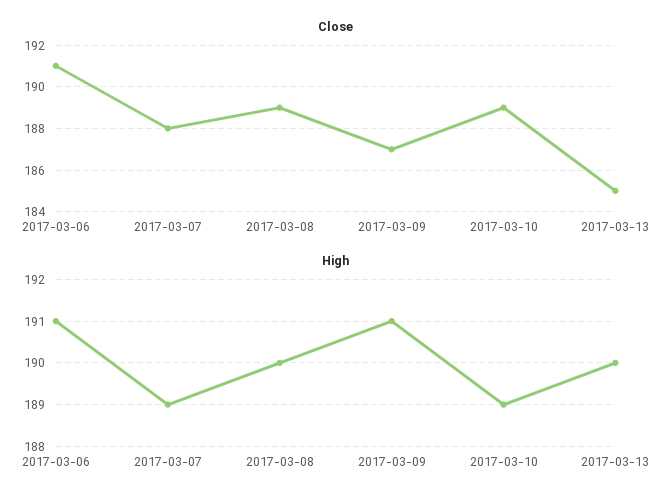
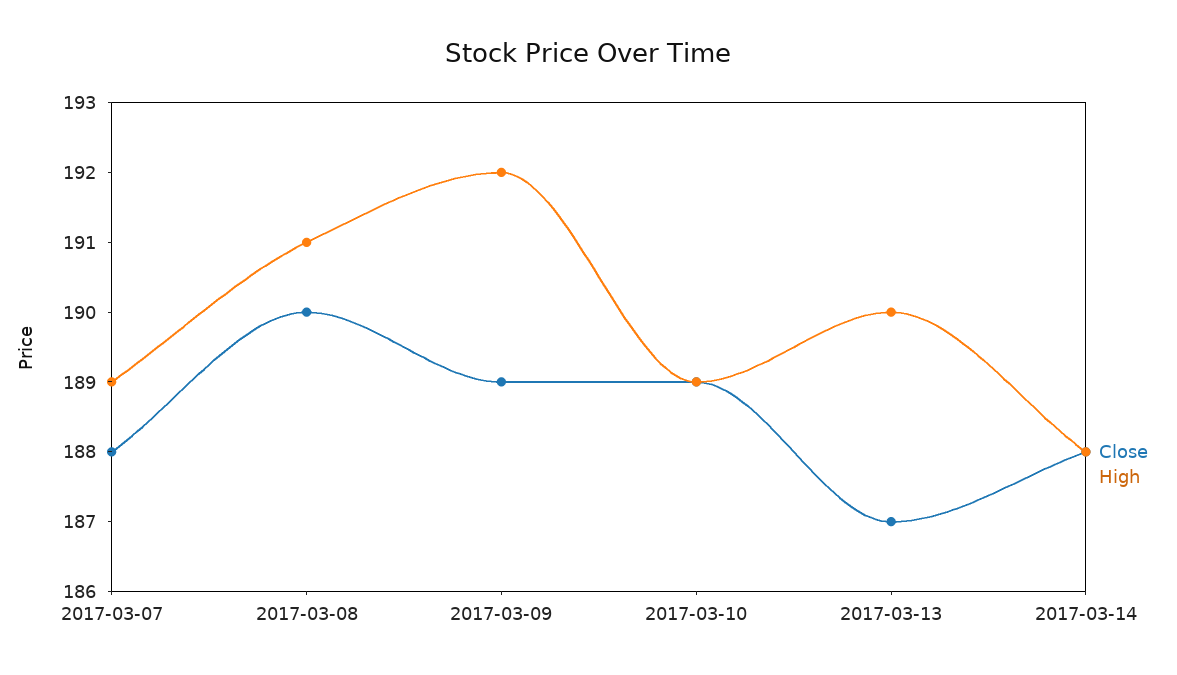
Close, 2017-03-06: 191 -> none
Close, 2017-03-08: 189 -> 190
Close, 2017-03-09: 187 -> 189
Close, 2017-03-13: 185 -> 187
High, 2017-03-06: 191 -> none
High, 2017-03-08: 190 -> 191
High, 2017-03-09: 191 -> 192
Close, 2017-03-14: none -> 188
High, 2017-03-14: none -> 188

